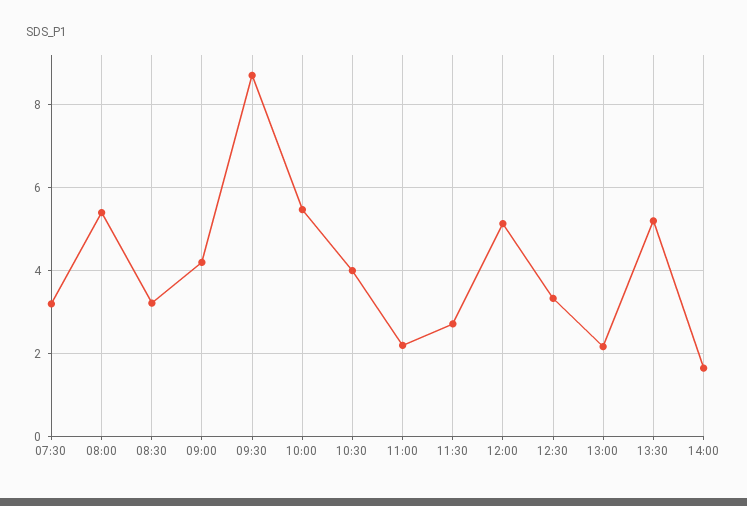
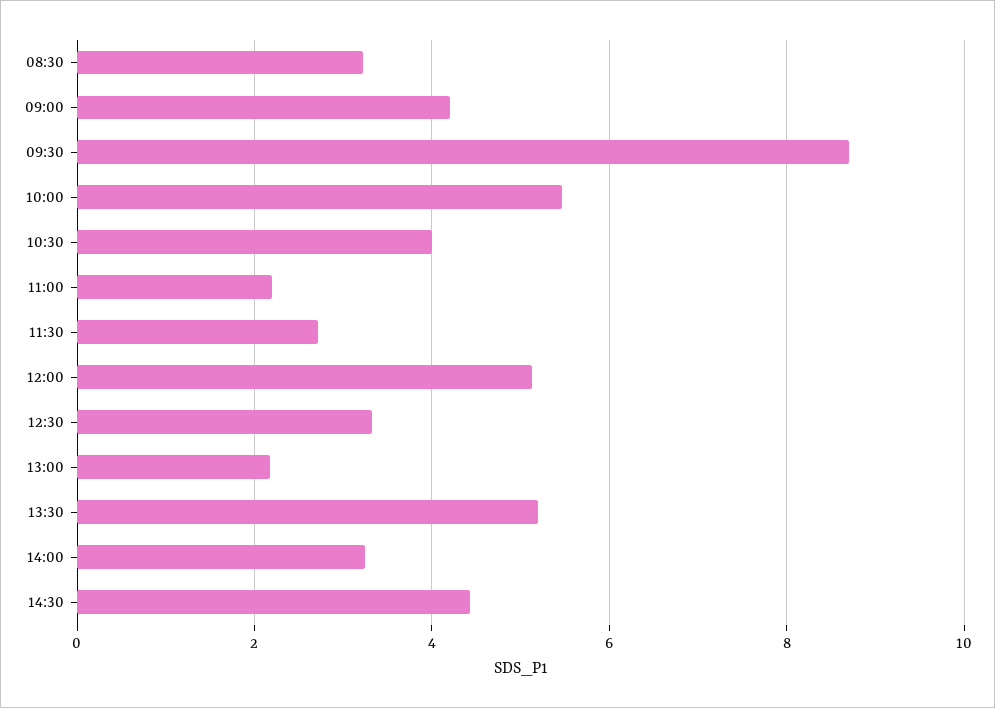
07:30: 3.2 -> none
08:00: 5.4 -> none
14:00: 1.6 -> 3.2
14:30: none -> 4.4

